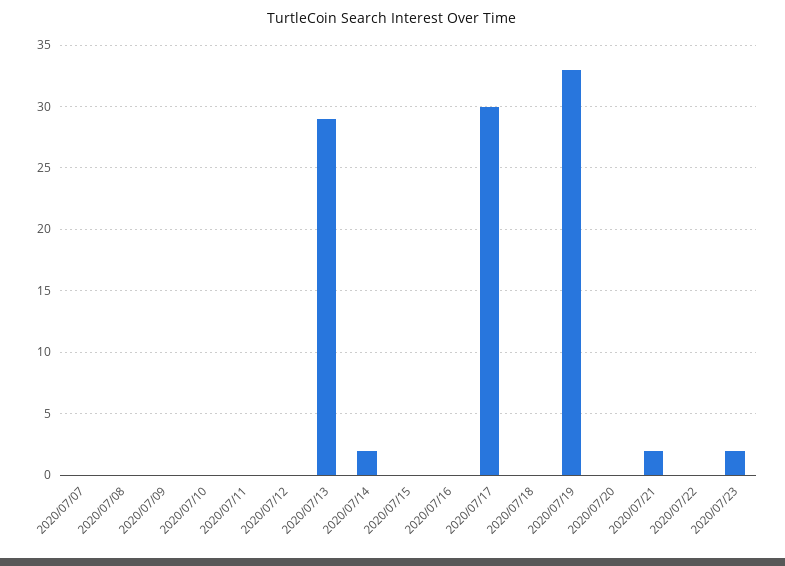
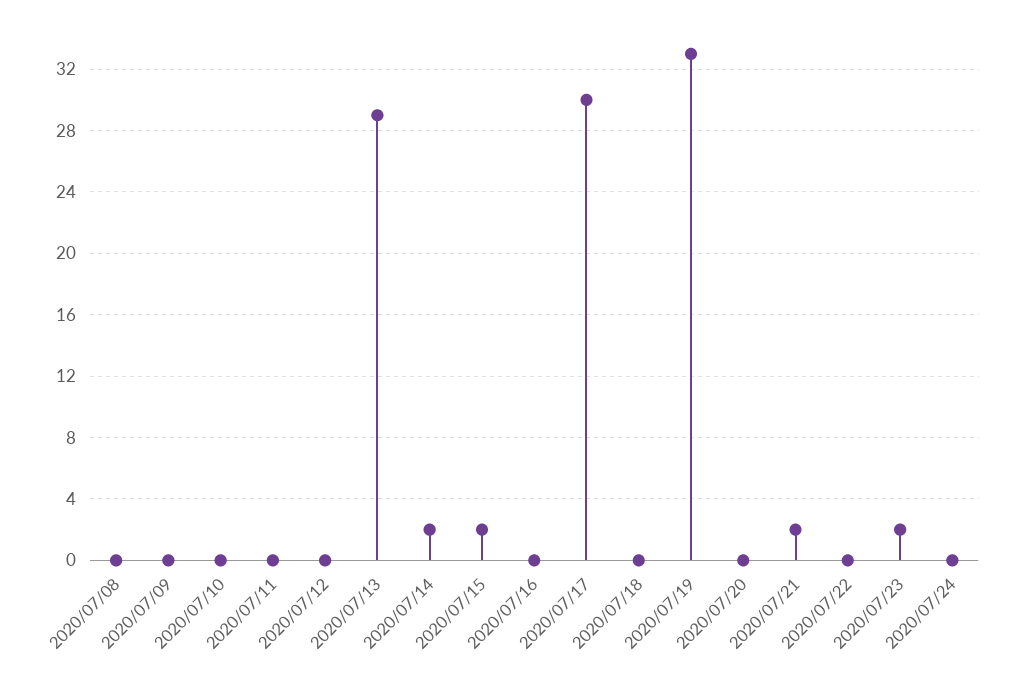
2020/07/07: 0 -> none
2020/07/15: 0 -> 2
2020/07/24: none -> 0

